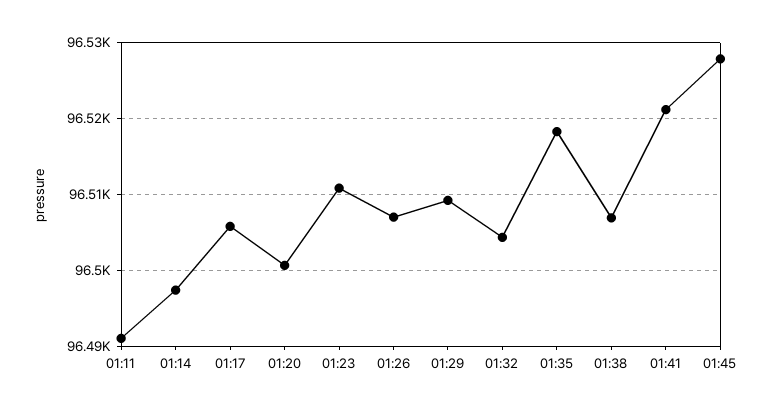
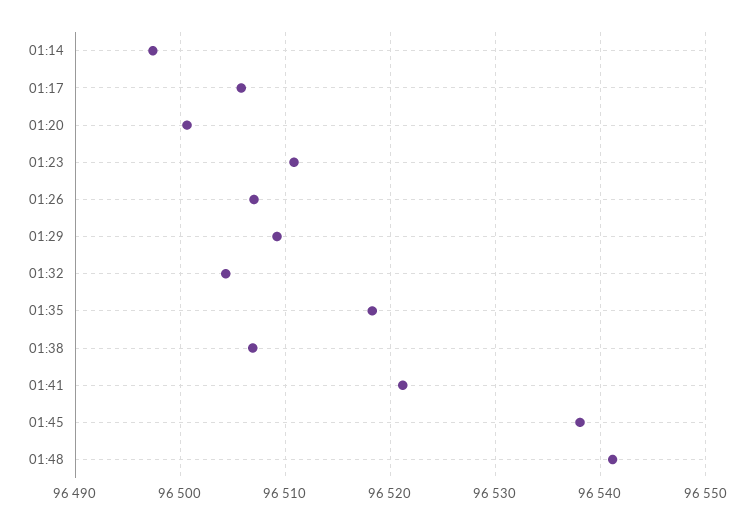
01:11: 96491 -> none
01:45: 96528 -> 96538
01:48: none -> 96541

